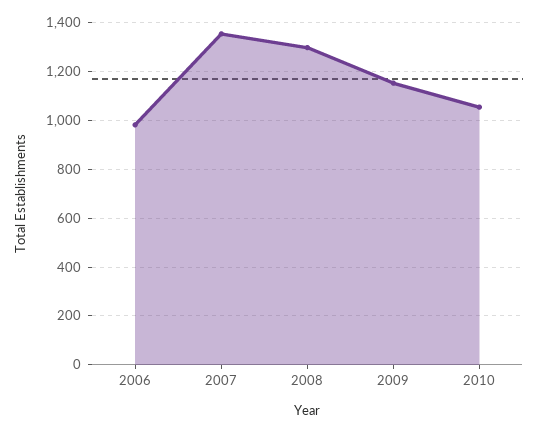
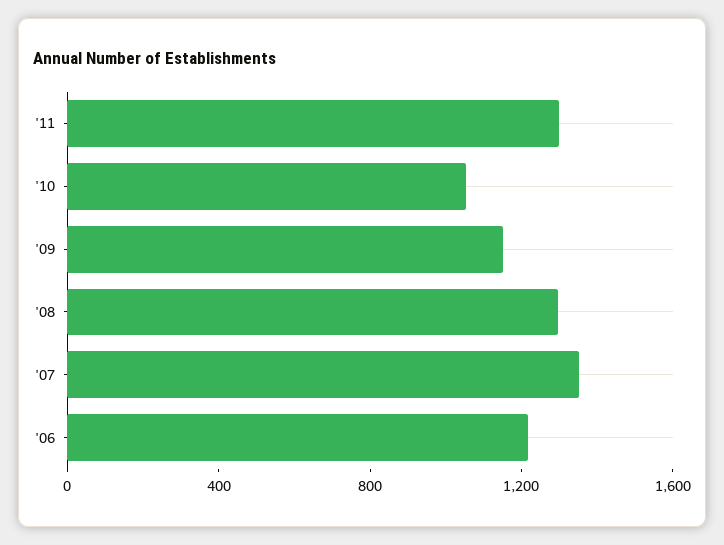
2006: 975 -> 1200
'11: none -> 1300

